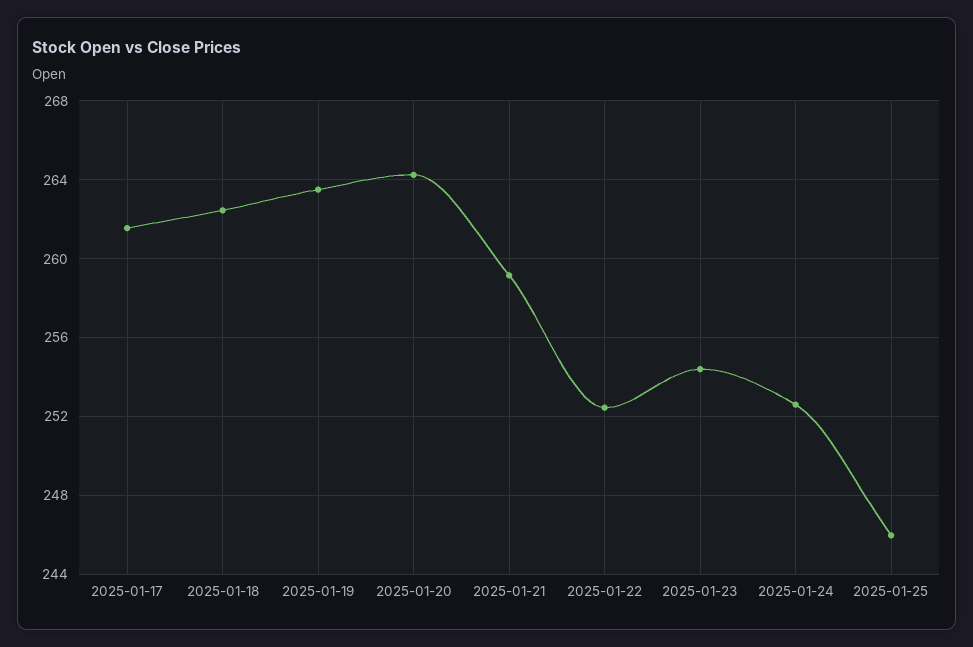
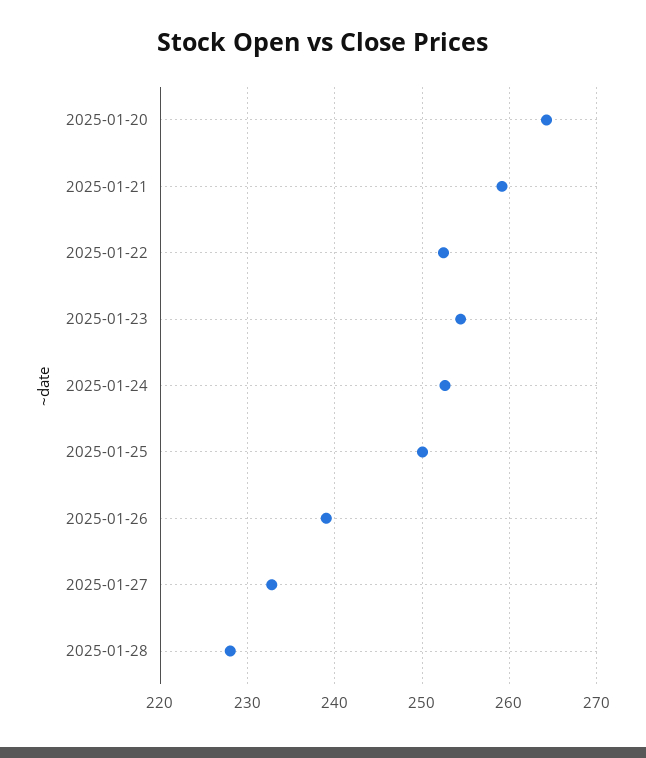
2025-01-17: 261.5 -> none
2025-01-18: 262.5 -> none
2025-01-19: 263.5 -> none
2025-01-25: 246 -> 250
2025-01-26: none -> 239
2025-01-27: none -> 233
2025-01-28: none -> 228

